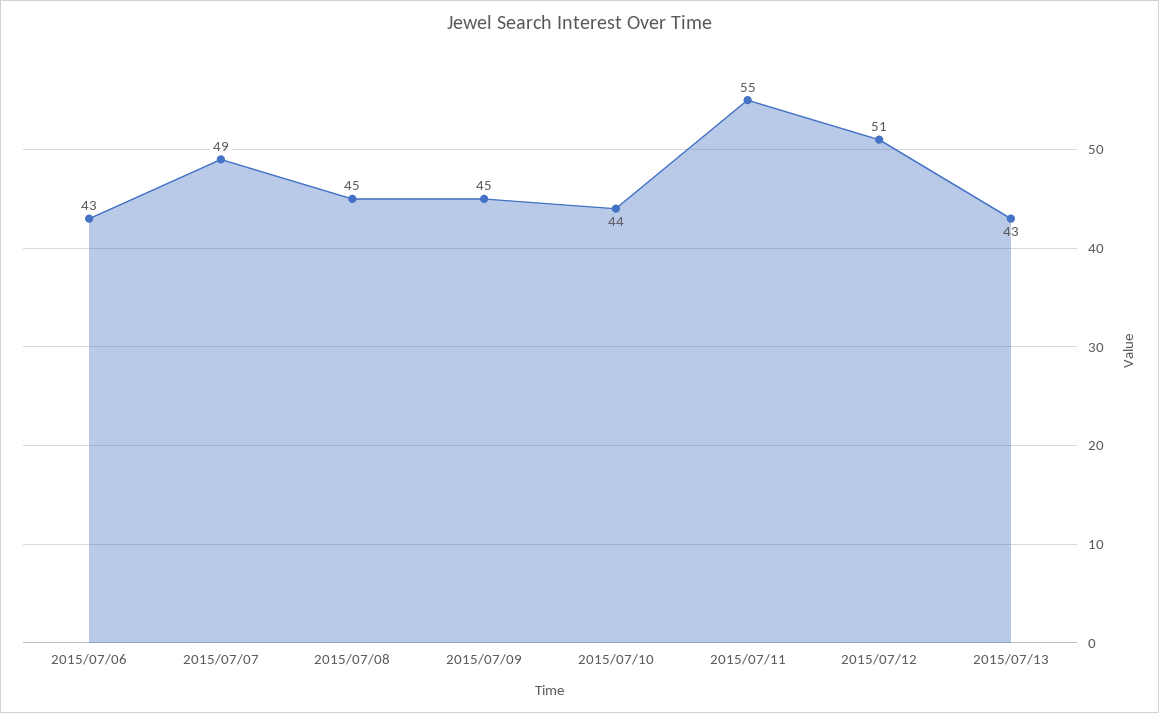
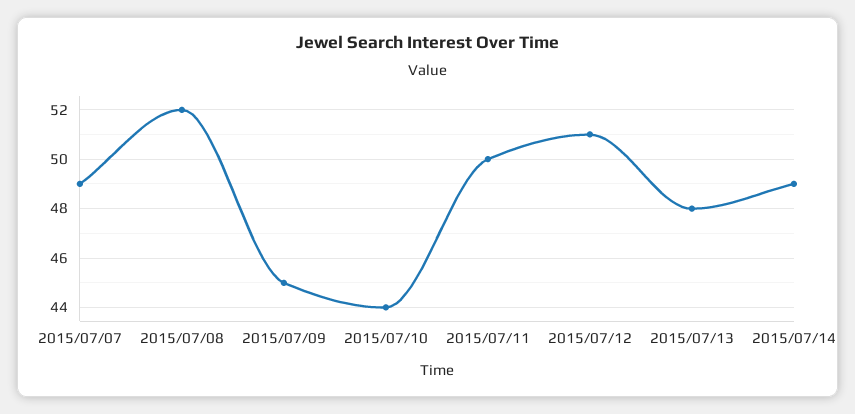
2015/07/06: 43 -> none
2015/07/08: 45 -> 52
2015/07/11: 55 -> 50
2015/07/13: 43 -> 48
2015/07/14: none -> 49

